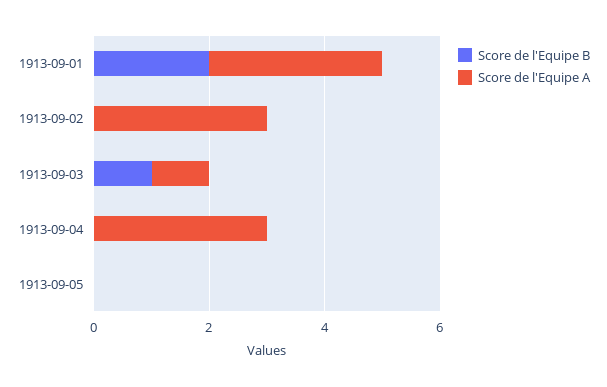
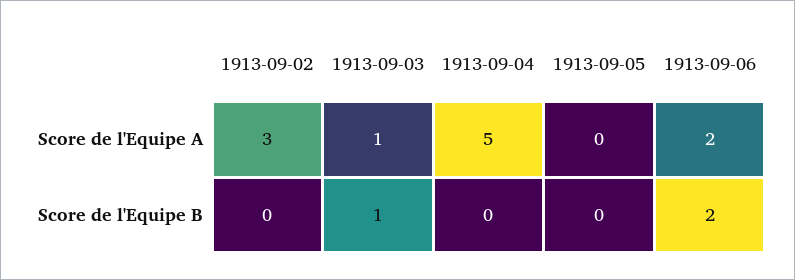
Score de l'Equipe B, 1913-09-01: 2 -> none
Score de l'Equipe A, 1913-09-01: 3 -> none
Score de l'Equipe A, 1913-09-04: 3 -> 5
Score de l'Equipe A, 1913-09-06: none -> 2
Score de l'Equipe B, 1913-09-06: none -> 2

